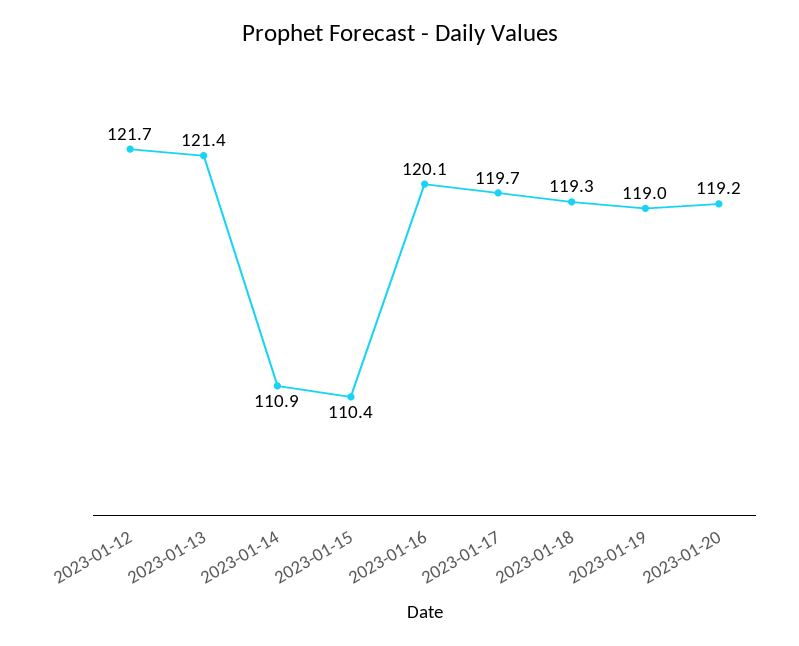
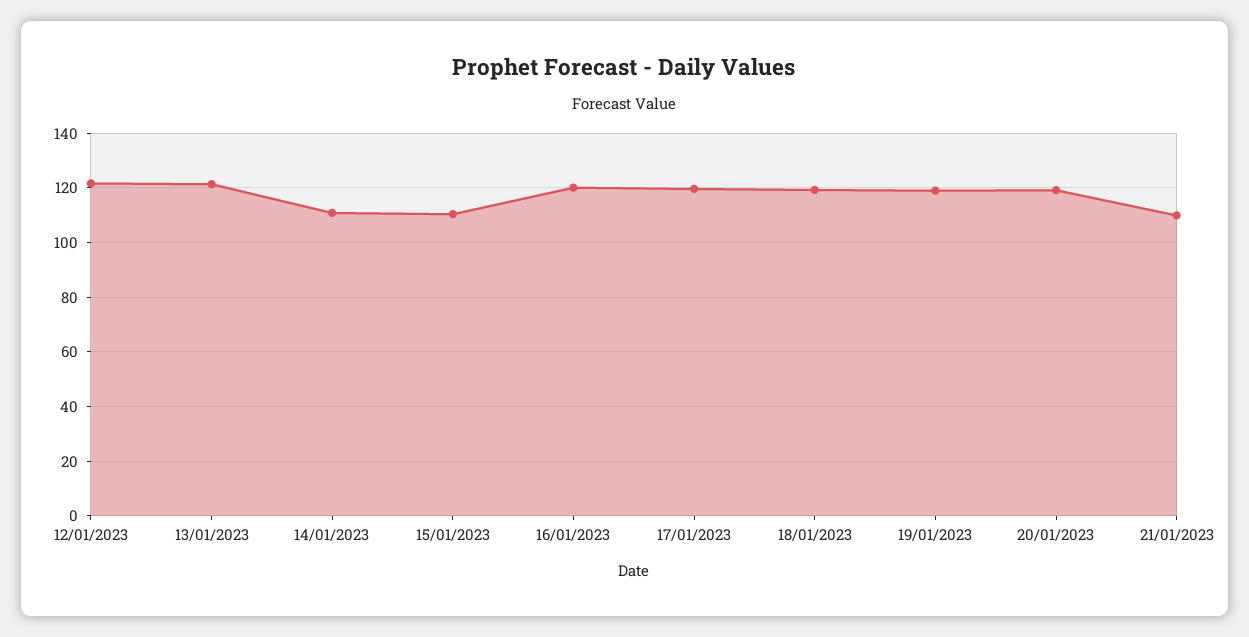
21/01/2023: none -> 110

